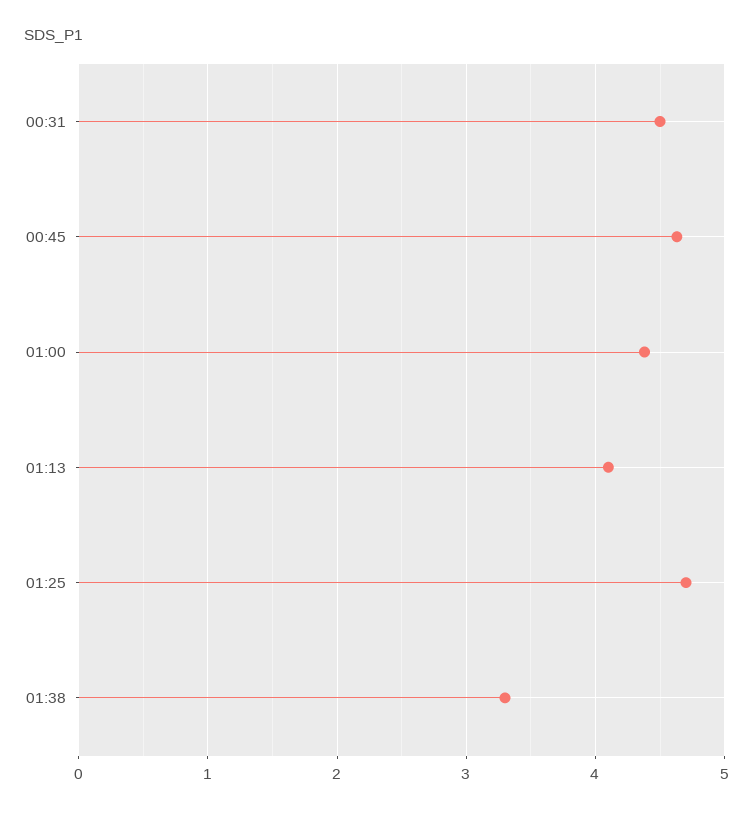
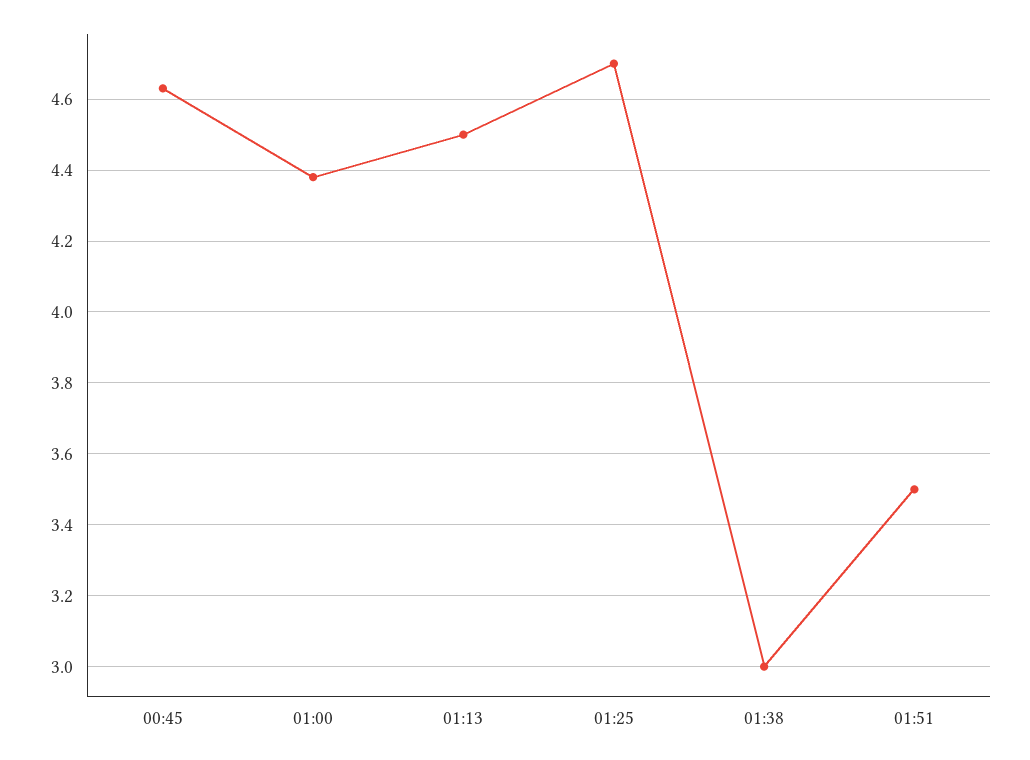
00:31: 4.5 -> none
01:13: 4.1 -> 4.5
01:38: 3.3 -> 3
01:51: none -> 3.5

